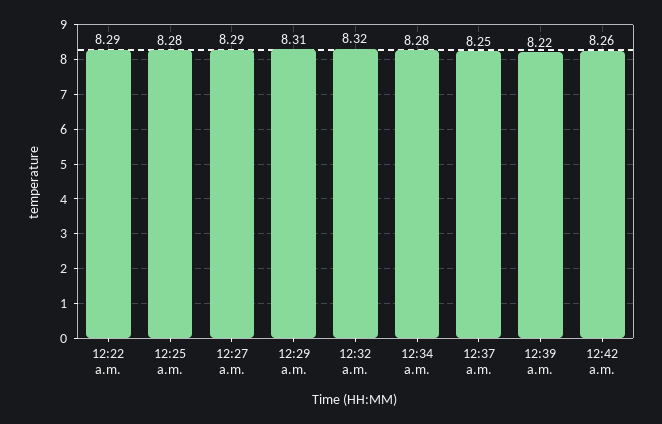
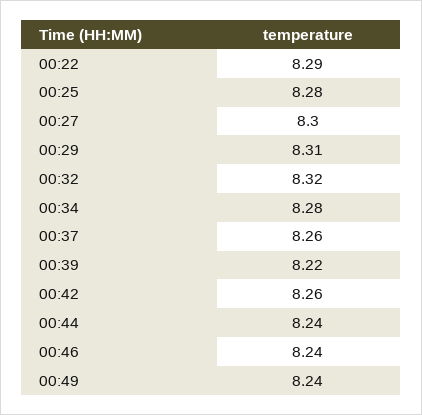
12:27 a.m.: 8.29 -> 8.3
12:37 a.m.: 8.25 -> 8.26
00:44: none -> 8.24
00:46: none -> 8.24
00:49: none -> 8.24

